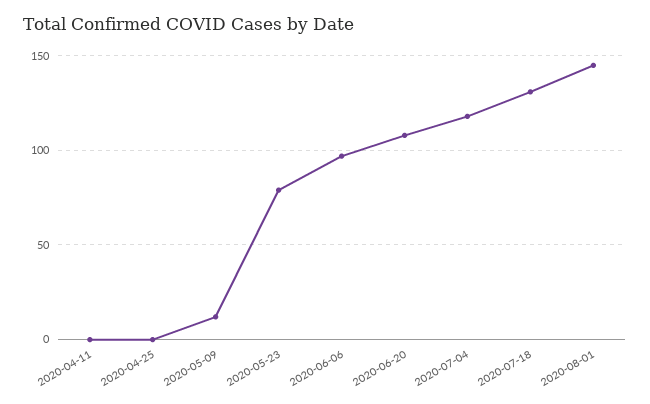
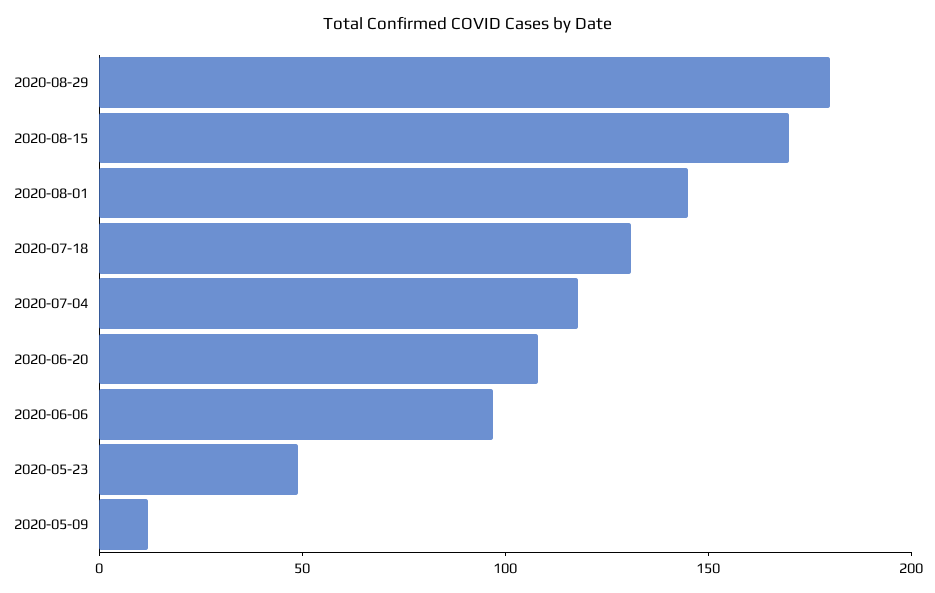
2020-04-11: 0 -> none
2020-04-25: 0 -> none
2020-05-23: 80 -> 50
2020-08-29: none -> 180
2020-08-15: none -> 170

